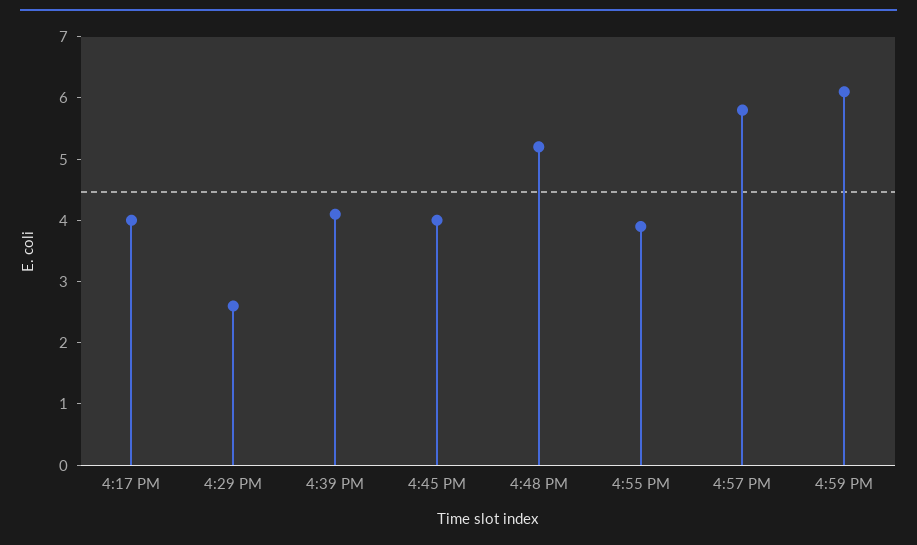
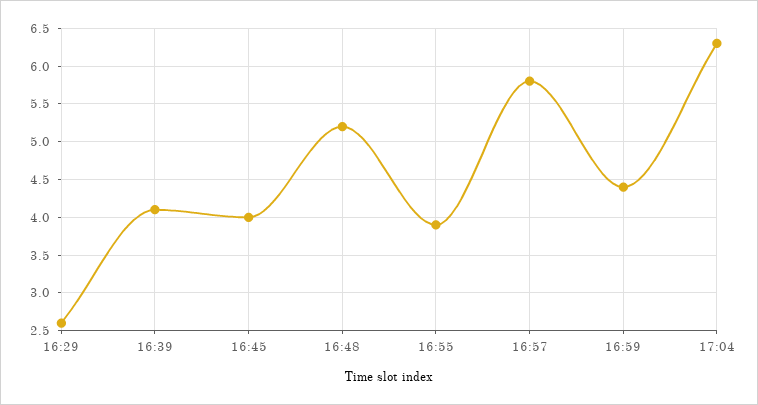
4:17 PM: 4 -> none
4:59 PM: 6 -> 4.4
17:04: none -> 6.3

